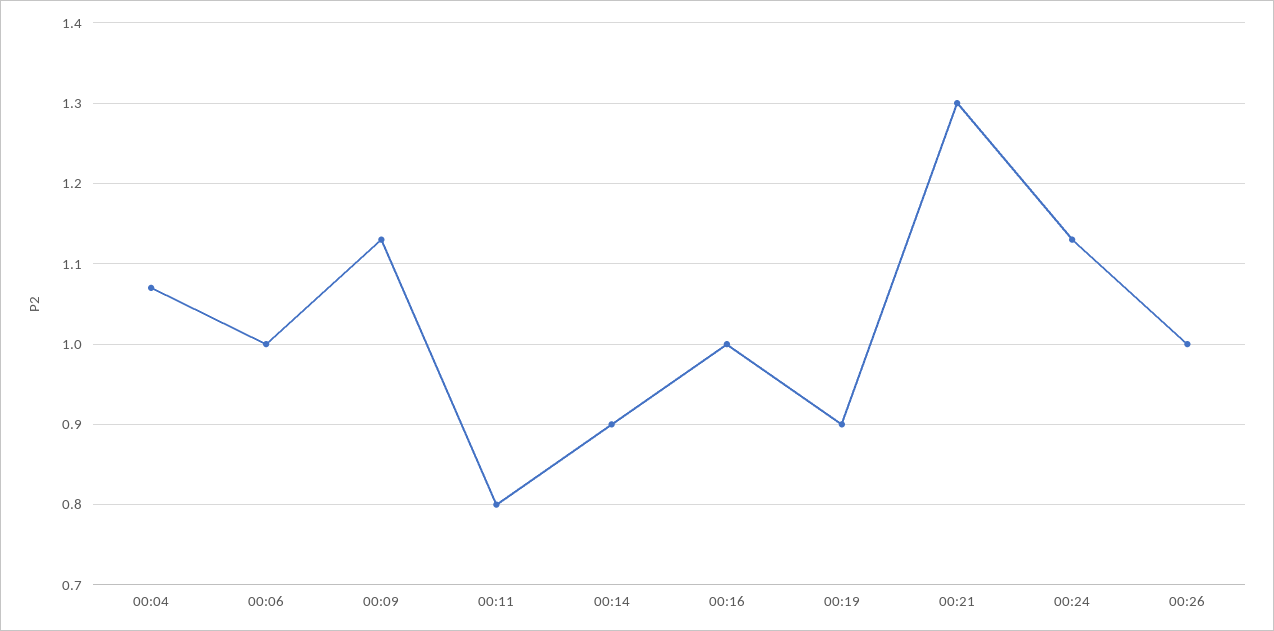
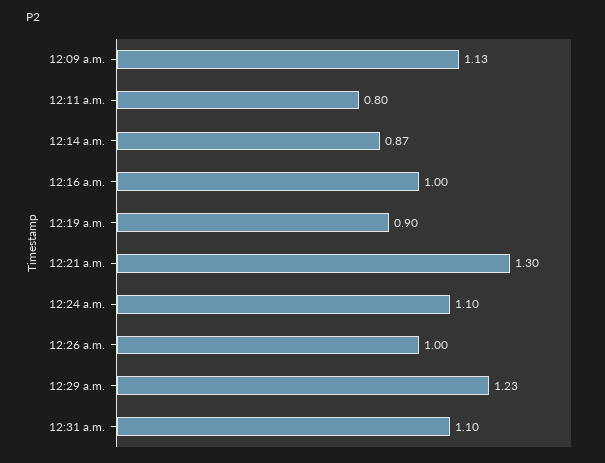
00:04: 1.07 -> none
00:06: 1 -> none
00:14: 0.9 -> 0.87
00:24: 1.13 -> 1.1
12:29 a.m.: none -> 1.23
12:31 a.m.: none -> 1.1

